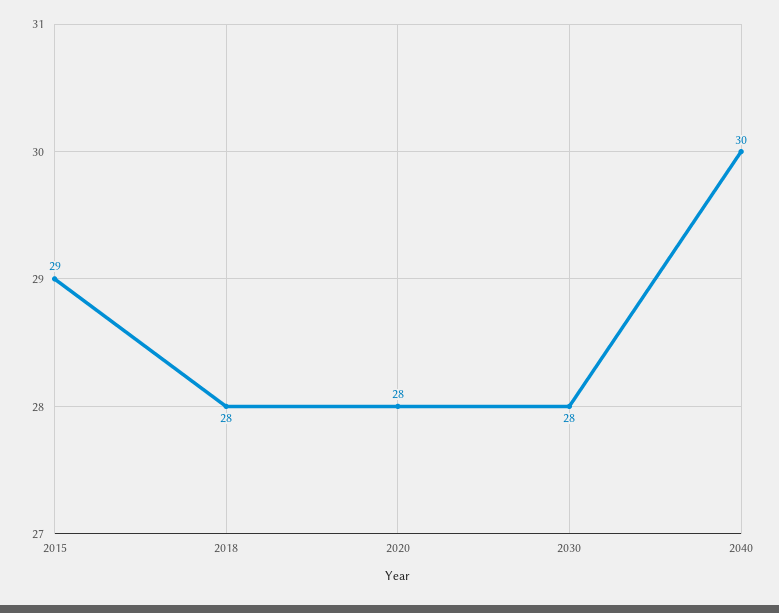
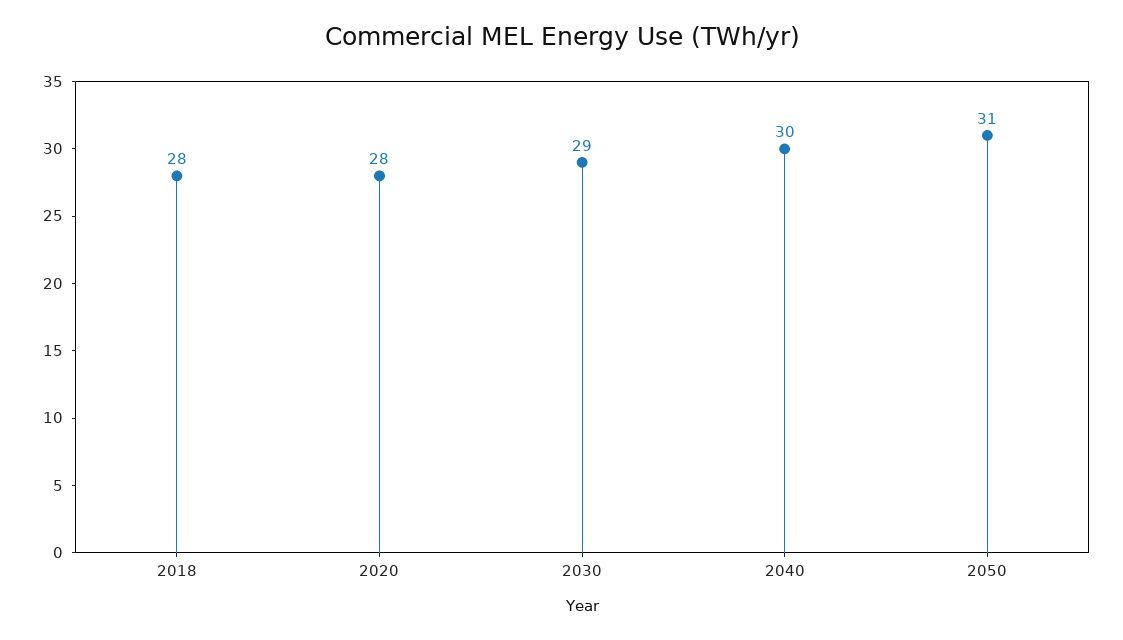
2015: 29 -> none
2030: 28 -> 29
2050: none -> 31

